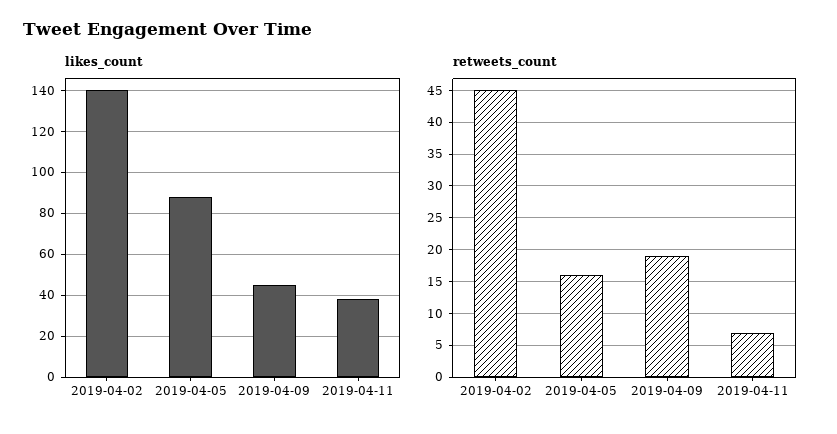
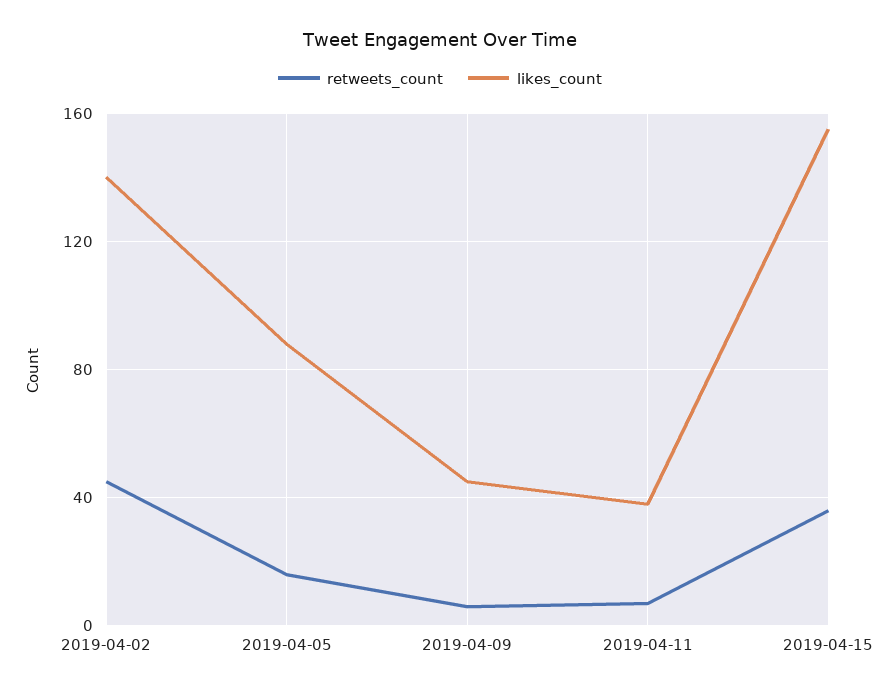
retweets_count, 2019-04-09: 19 -> 5
retweets_count, 2019-04-15: none -> 35
likes_count, 2019-04-15: none -> 155

